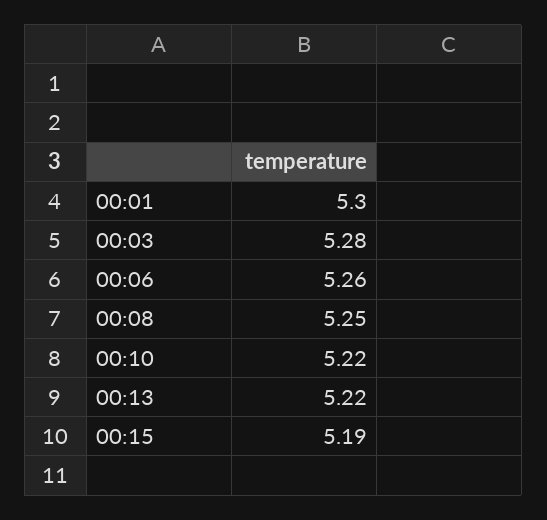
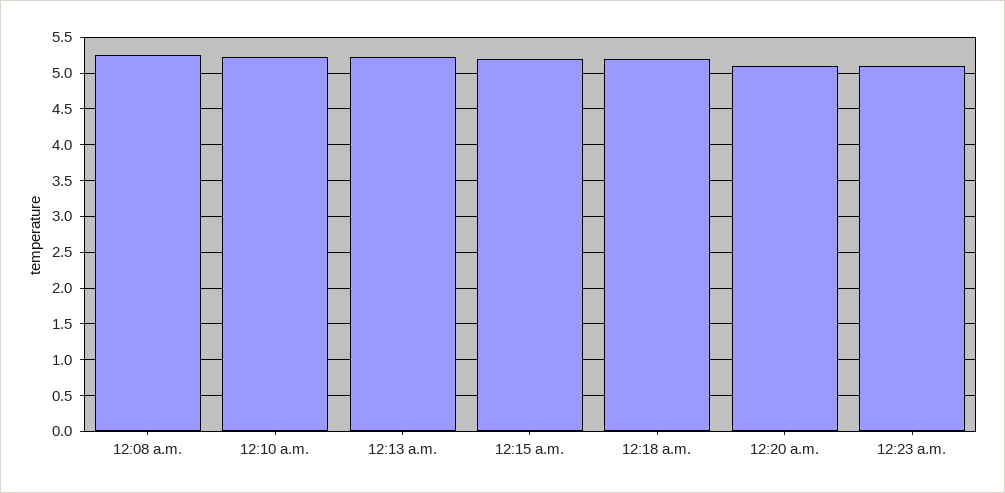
00:01: 5.3 -> none
00:03: 5.28 -> none
00:06: 5.26 -> none
12:18 a.m.: none -> 5.2
12:20 a.m.: none -> 5.1
12:23 a.m.: none -> 5.1

